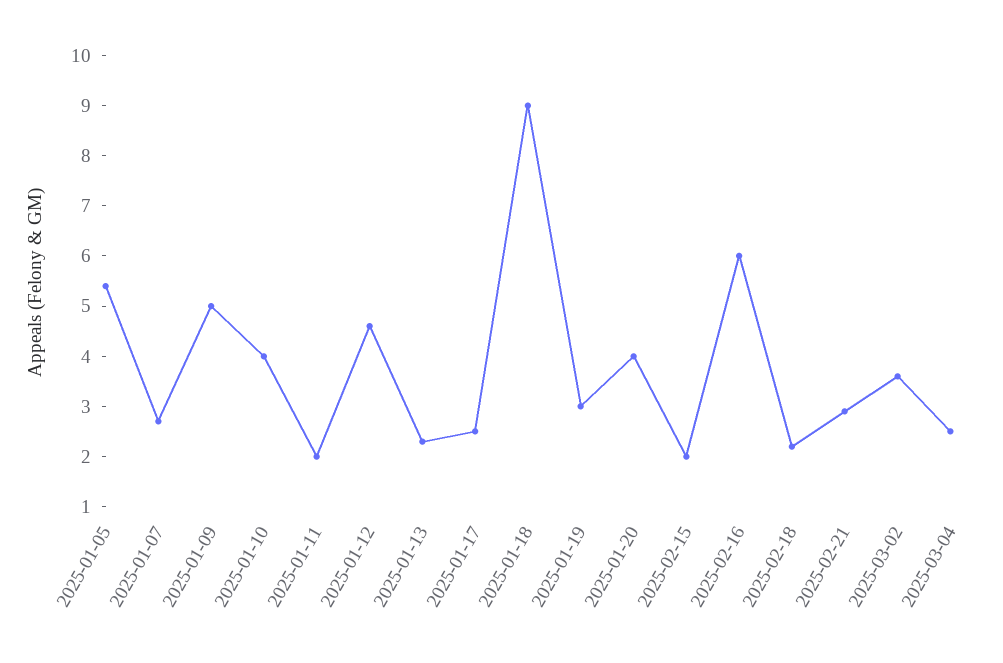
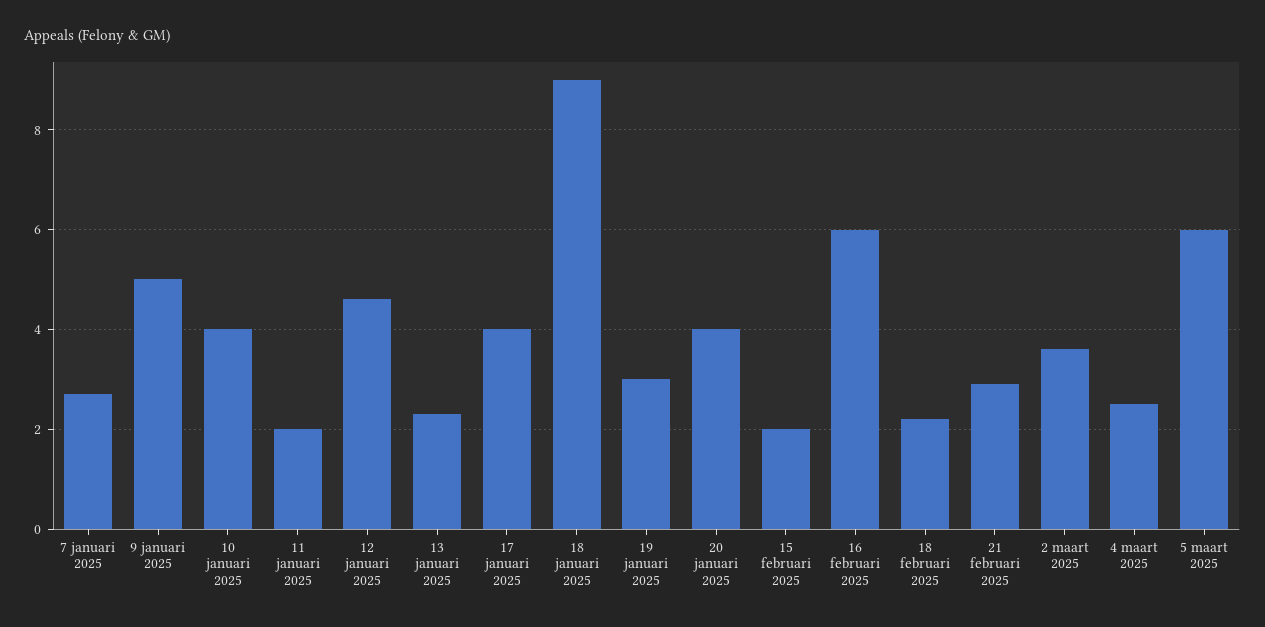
2025-01-05: 5.5 -> none
2025-01-17: 2.5 -> 4
5 maart 2025: none -> 6

